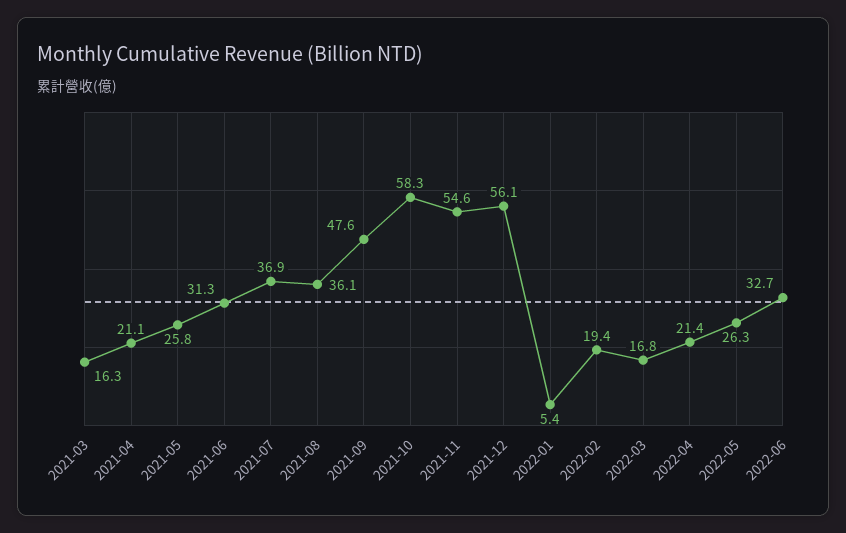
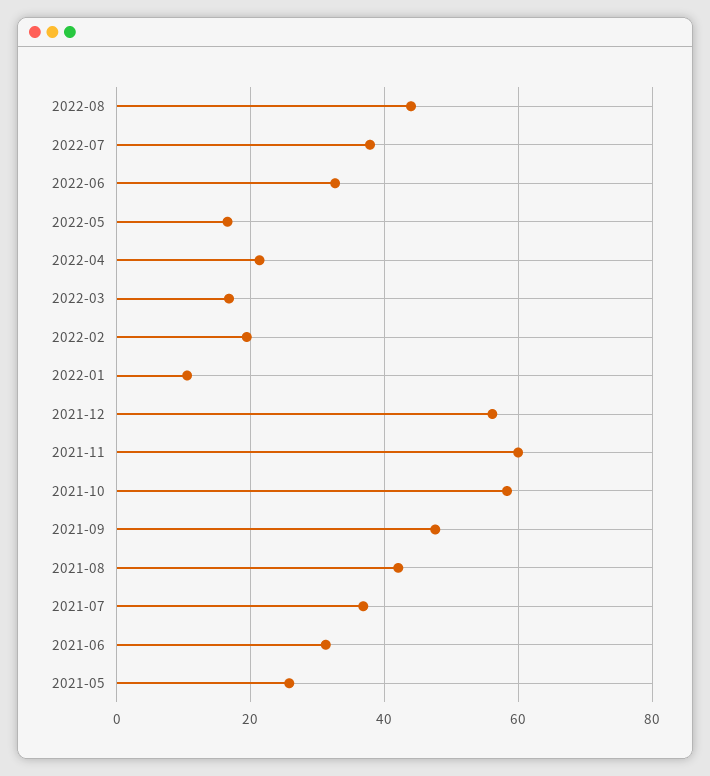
2021-03: 16.3 -> none
2021-04: 21.1 -> none
2021-08: 36.1 -> 42
2021-11: 54.6 -> 60
2022-01: 5.4 -> 10
2022-05: 26.3 -> 16
2022-08: none -> 44
2022-07: none -> 38

